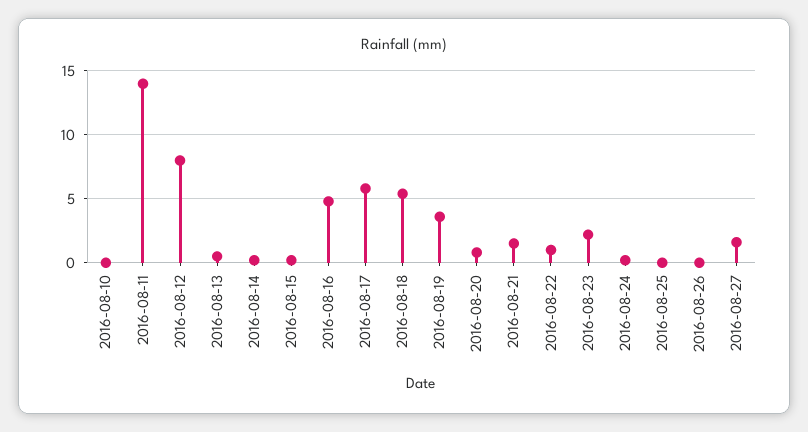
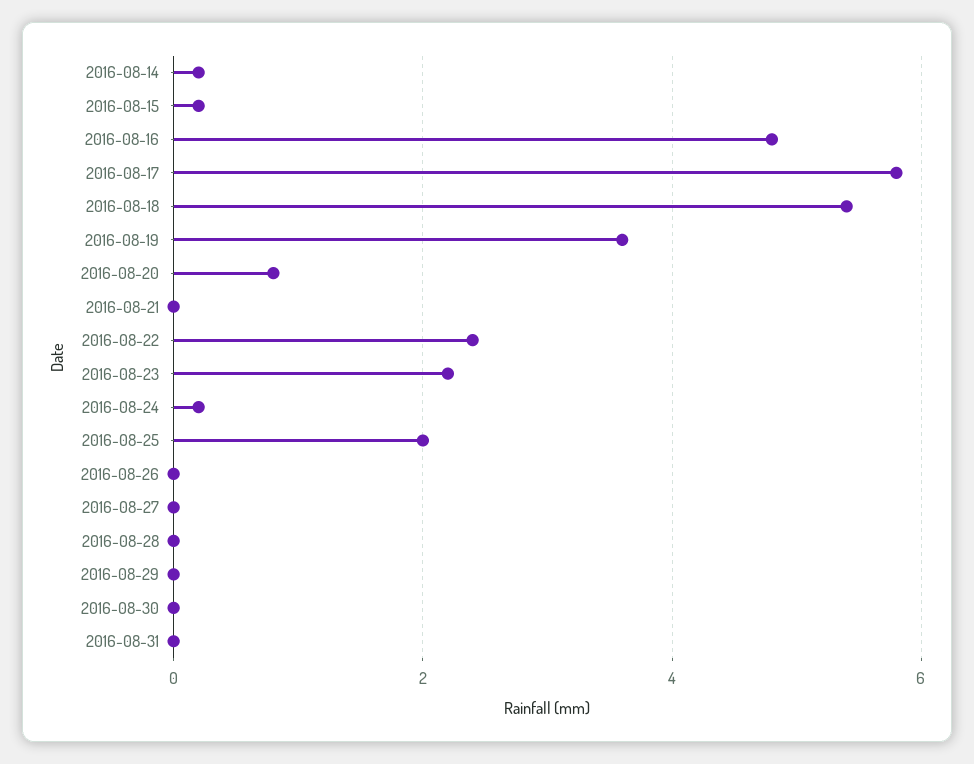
2016-08-10: 0 -> none
2016-08-11: 14 -> none
2016-08-12: 8 -> none
2016-08-13: 0.5 -> none
2016-08-21: 1.5 -> 0
2016-08-22: 1 -> 2.5
2016-08-25: 0 -> 2
2016-08-27: 1.5 -> 0
2016-08-28: none -> 0
2016-08-29: none -> 0
2016-08-30: none -> 0
2016-08-31: none -> 0

